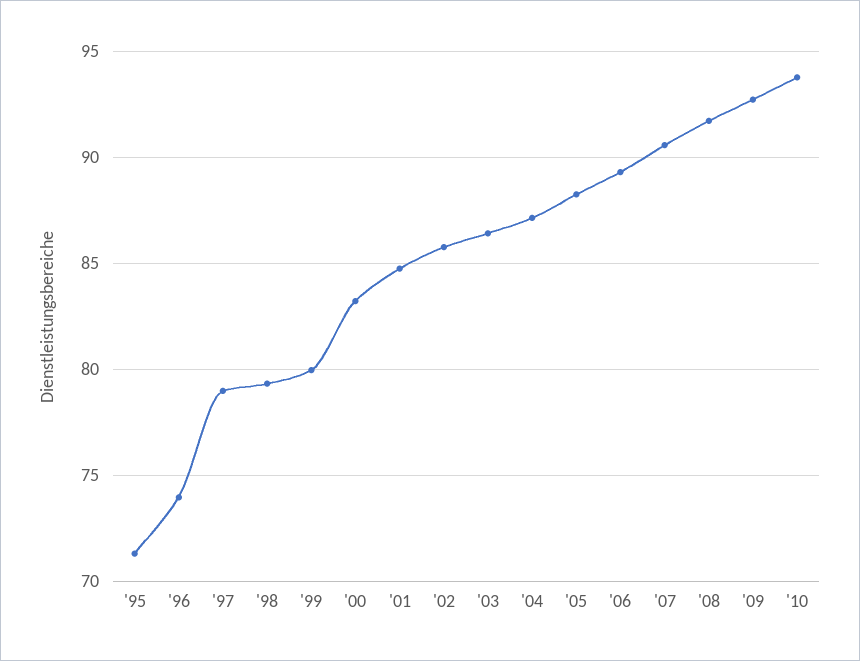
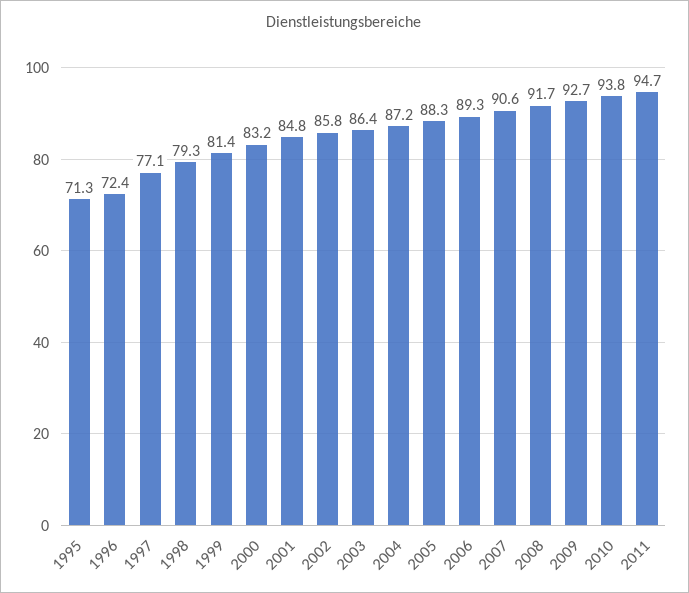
'96: 74 -> 72.4
'97: 79 -> 77.1
'99: 80 -> 81.4
2011: none -> 94.7

